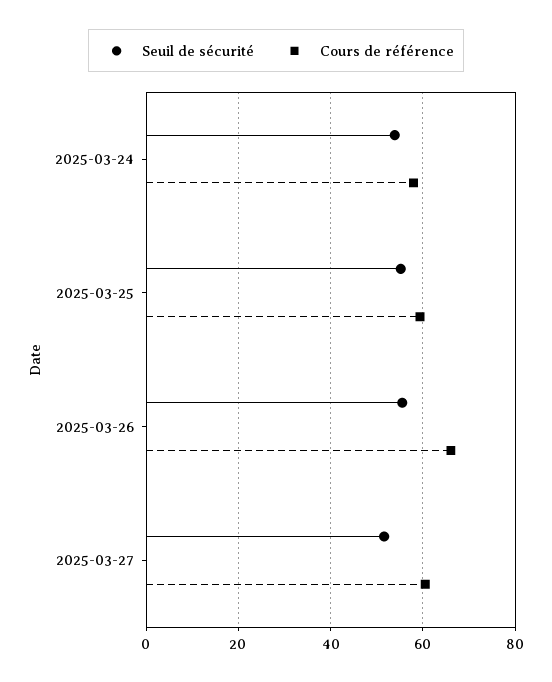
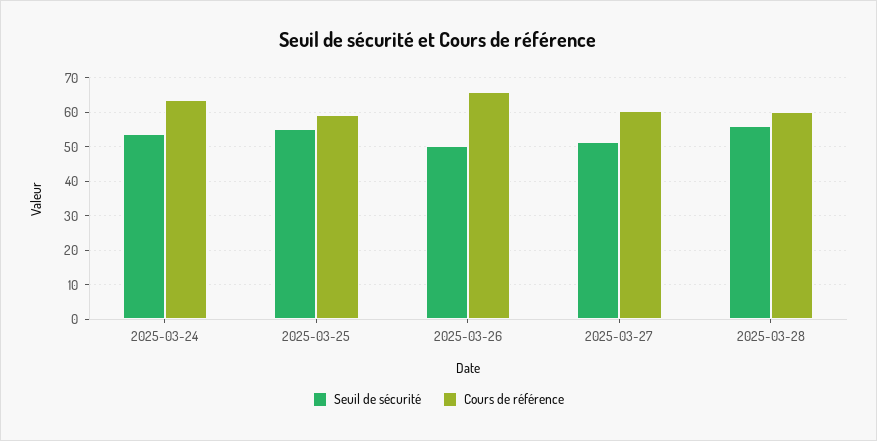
Cours de référence, 2025-03-24: 58 -> 64
Seuil de sécurité, 2025-03-26: 56 -> 50
Seuil de sécurité, 2025-03-28: none -> 56
Cours de référence, 2025-03-28: none -> 60

